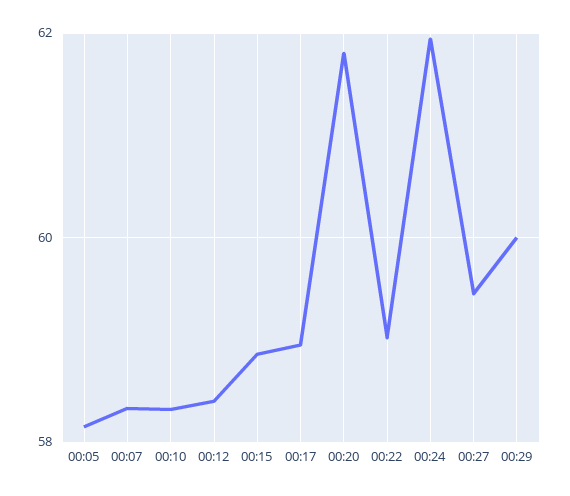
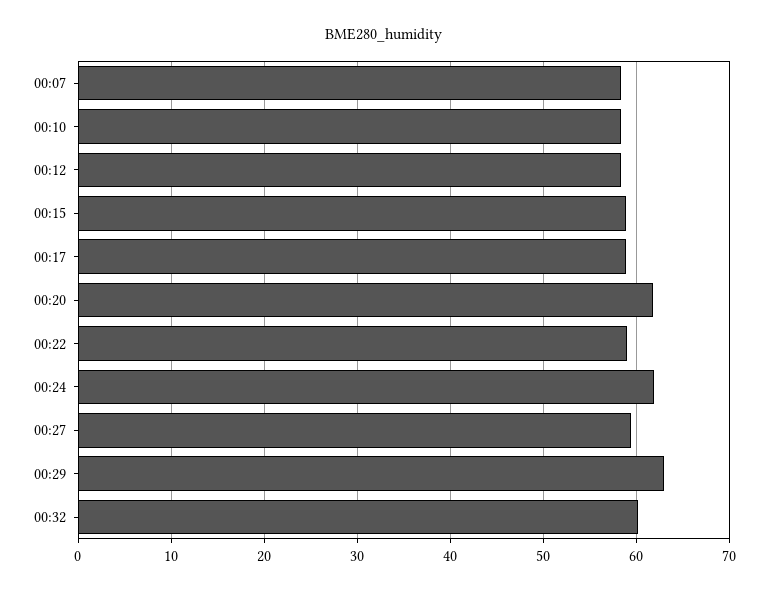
00:05: 58.2 -> none
00:29: 60 -> 63
00:32: none -> 60

